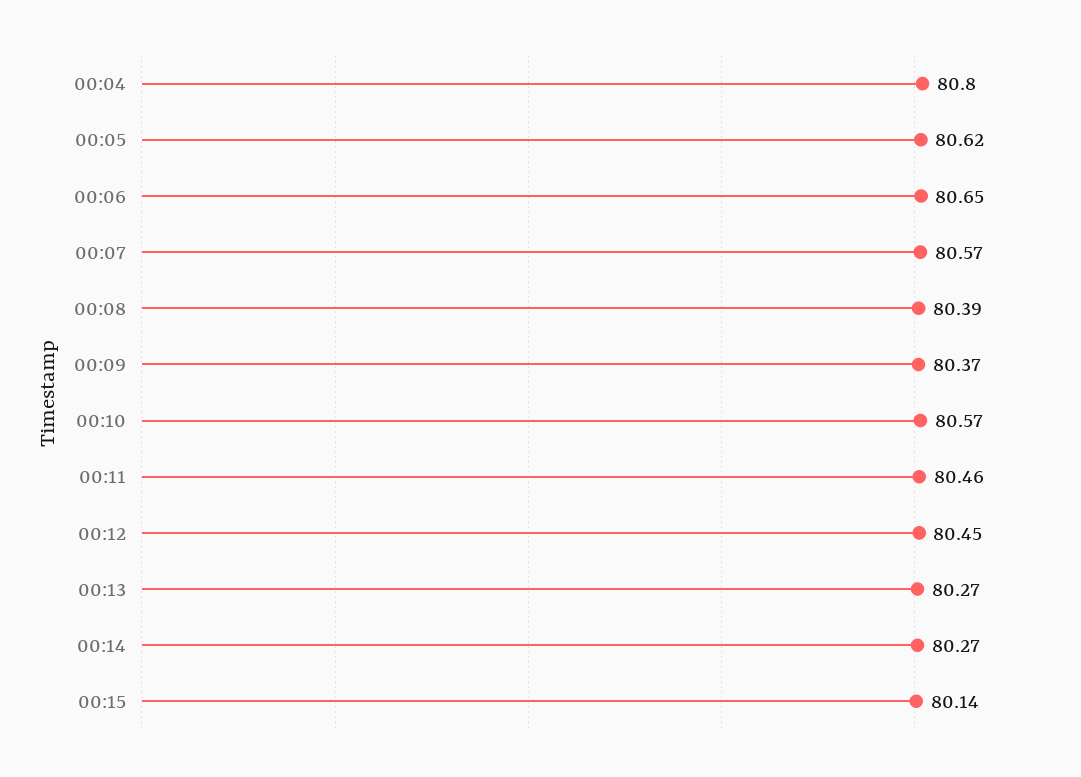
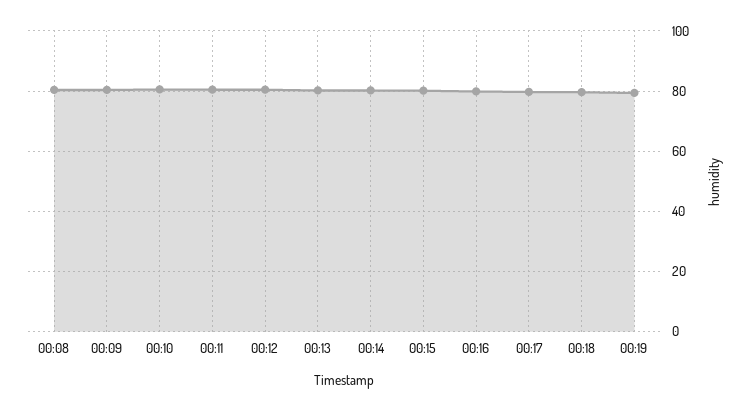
00:04: 80.8 -> none
00:05: 80.62 -> none
00:06: 80.65 -> none
00:07: 80.57 -> none
00:16: none -> 80
00:17: none -> 80
00:18: none -> 80
00:19: none -> 80

